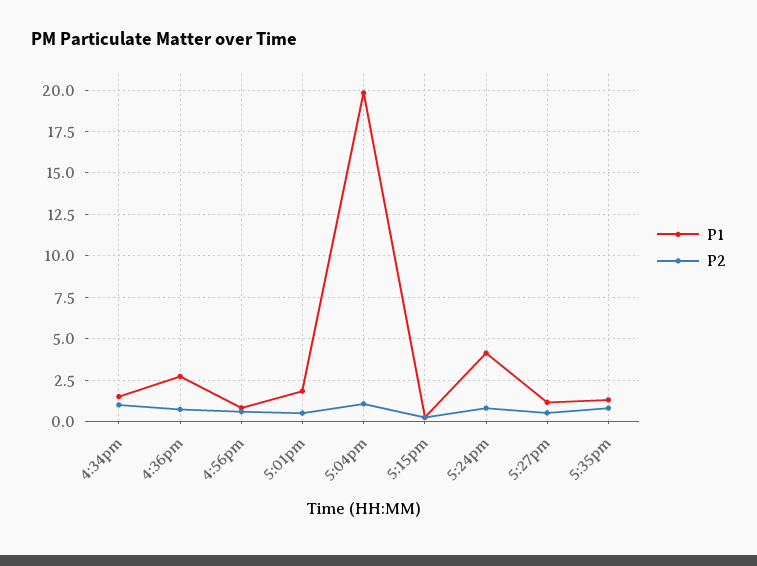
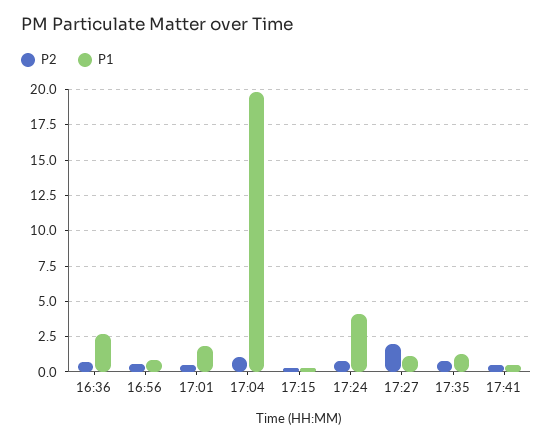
P1, 4:34pm: 1.5 -> none
P2, 4:34pm: 1 -> none
P2, 5:27pm: 0.5 -> 2
P2, 17:41: none -> 0.5
P1, 17:41: none -> 0.5

